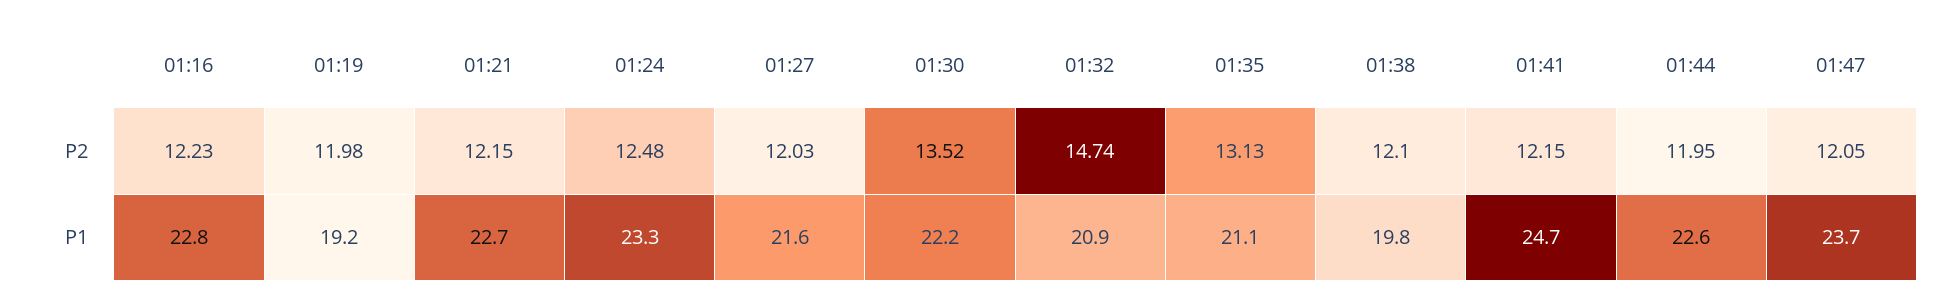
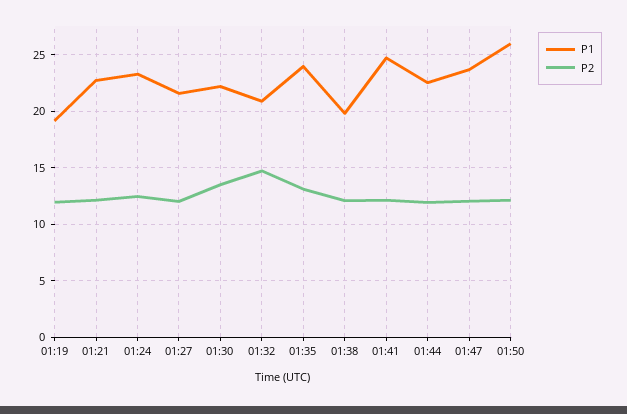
P2, 01:16: 12.23 -> none
P1, 01:16: 22.8 -> none
P1, 01:35: 21.1 -> 24
P1, 01:50: none -> 26
P2, 01:50: none -> 12

